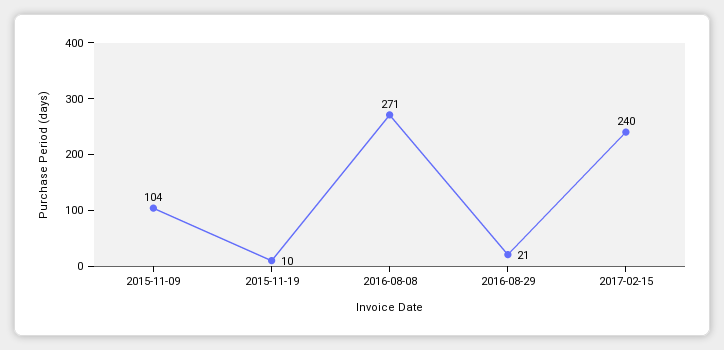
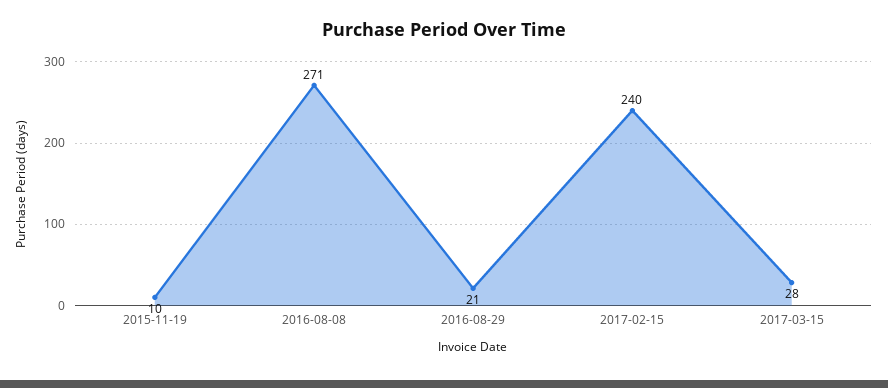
2015-11-09: 104 -> none
2017-03-15: none -> 28

